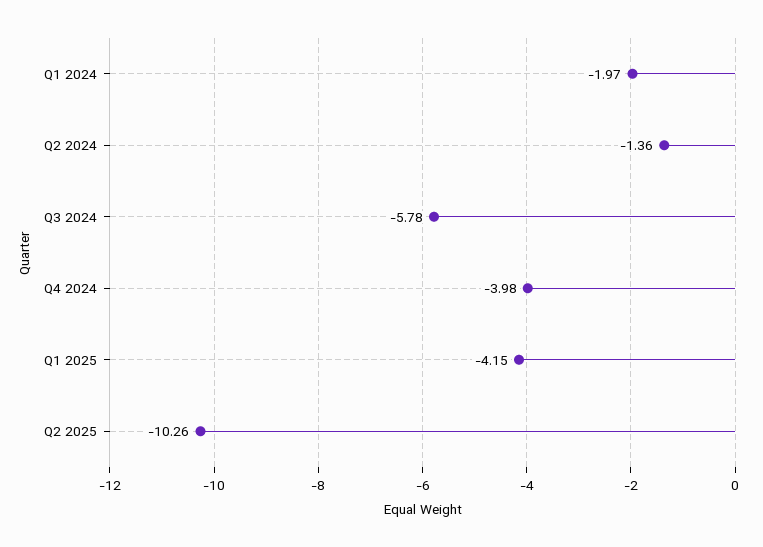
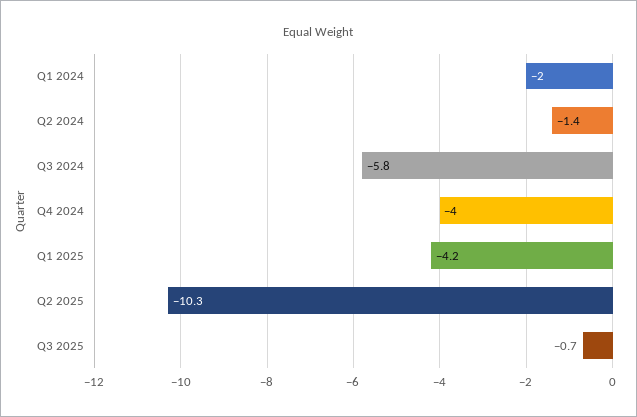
Q3 2025: none -> -0.7

